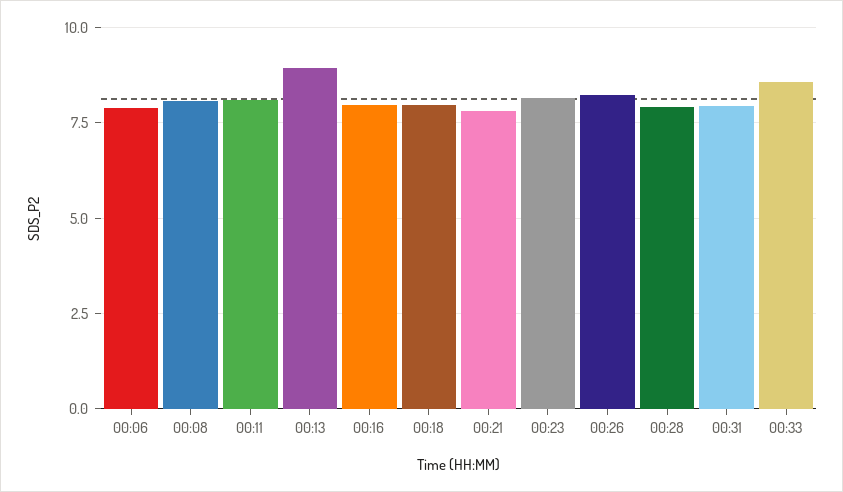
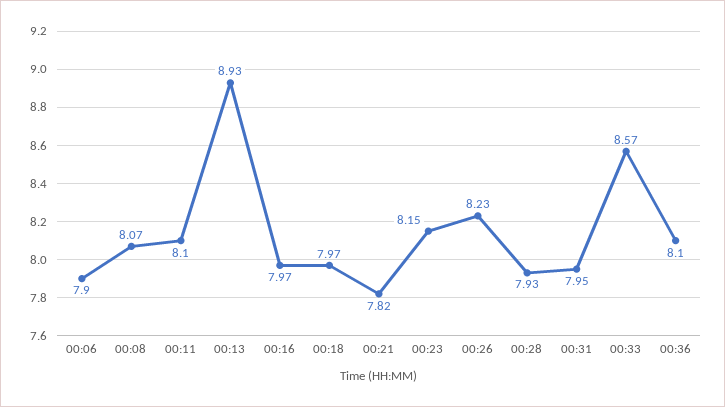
00:36: none -> 8.1

